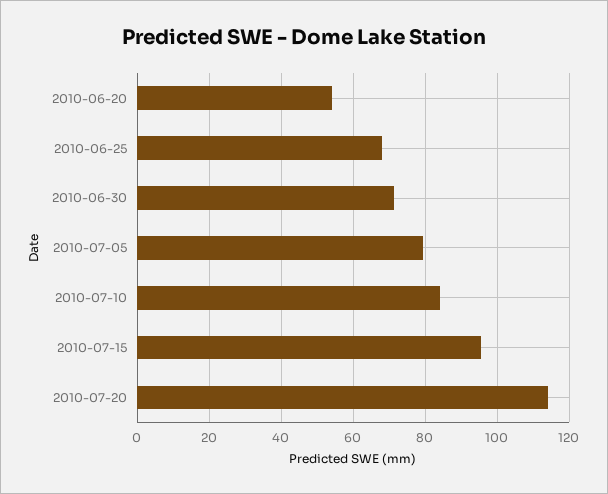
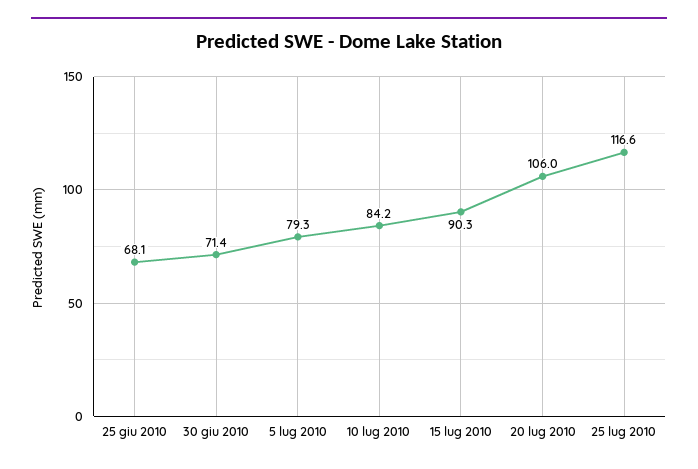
2010-06-20: 54 -> none
2010-07-15: 96 -> 90.3
2010-07-20: 114 -> 106
25 lug 2010: none -> 116.6

